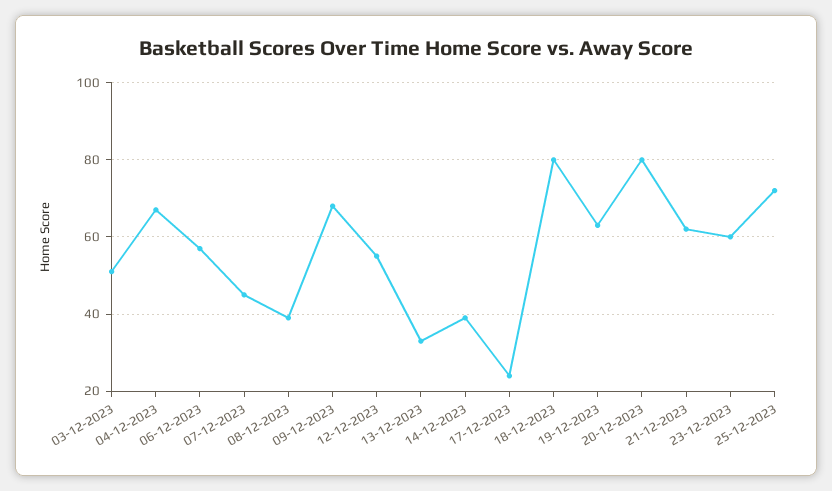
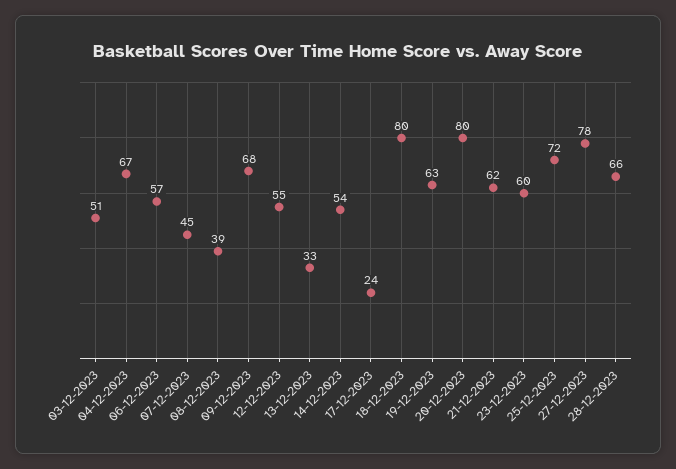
14-12-2023: 40 -> 54
27-12-2023: none -> 78
28-12-2023: none -> 66

